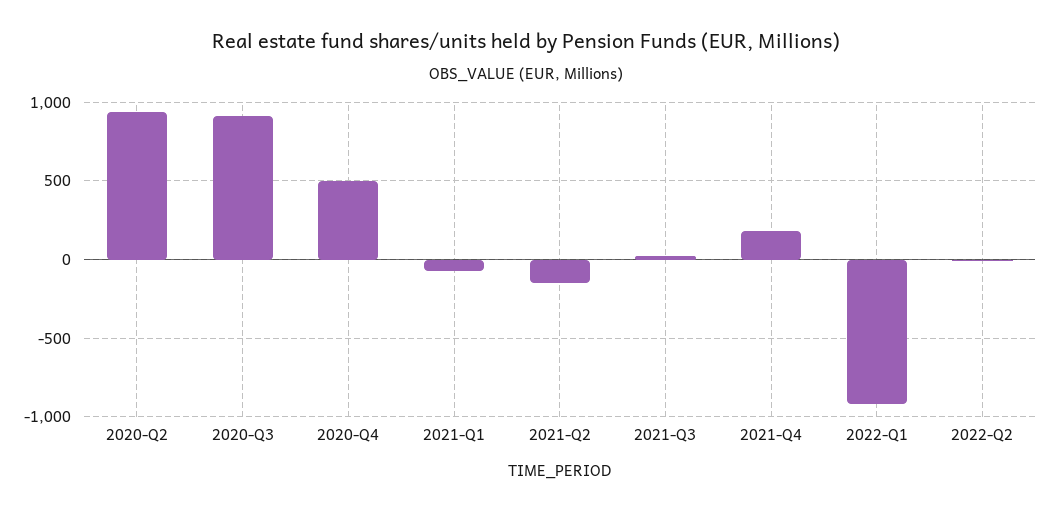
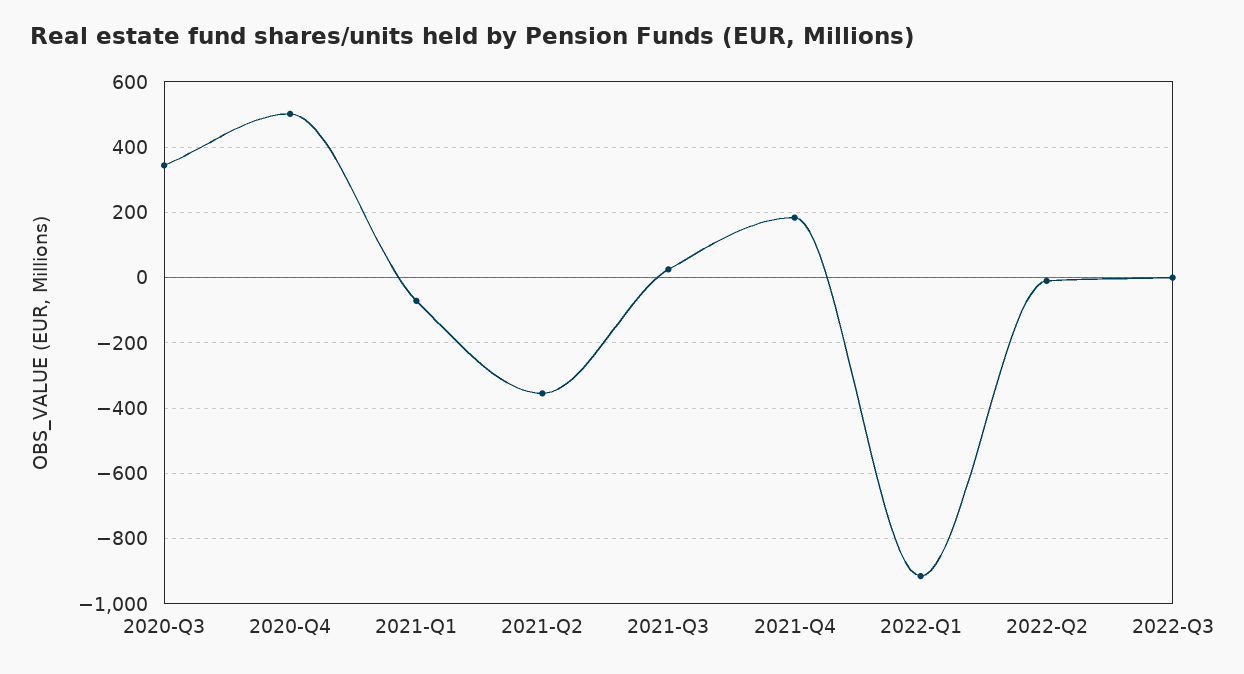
2020-Q2: 950 -> none
2020-Q3: 900 -> 340
2021-Q2: -150 -> -360
2022-Q3: none -> 0

